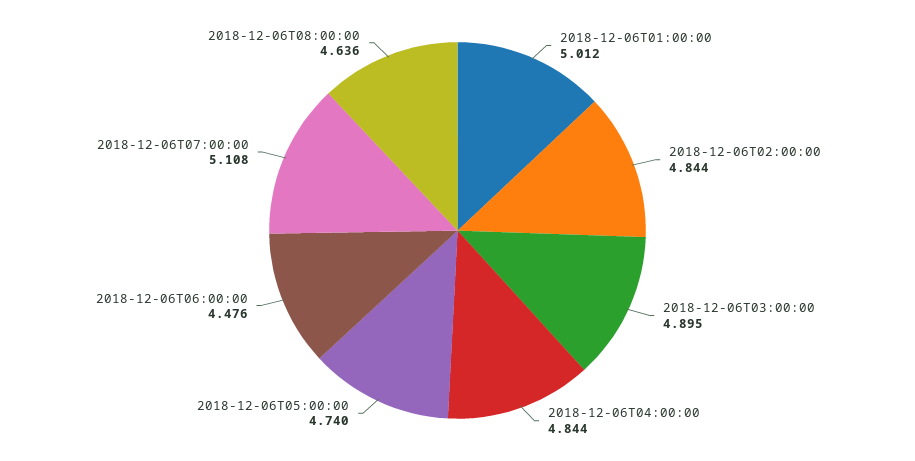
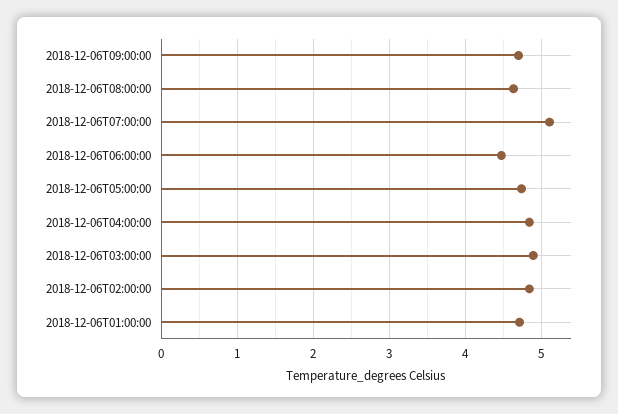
2018-12-06T01:00:00: 5.012 -> 4.7
2018-12-06T09:00:00: none -> 4.7

